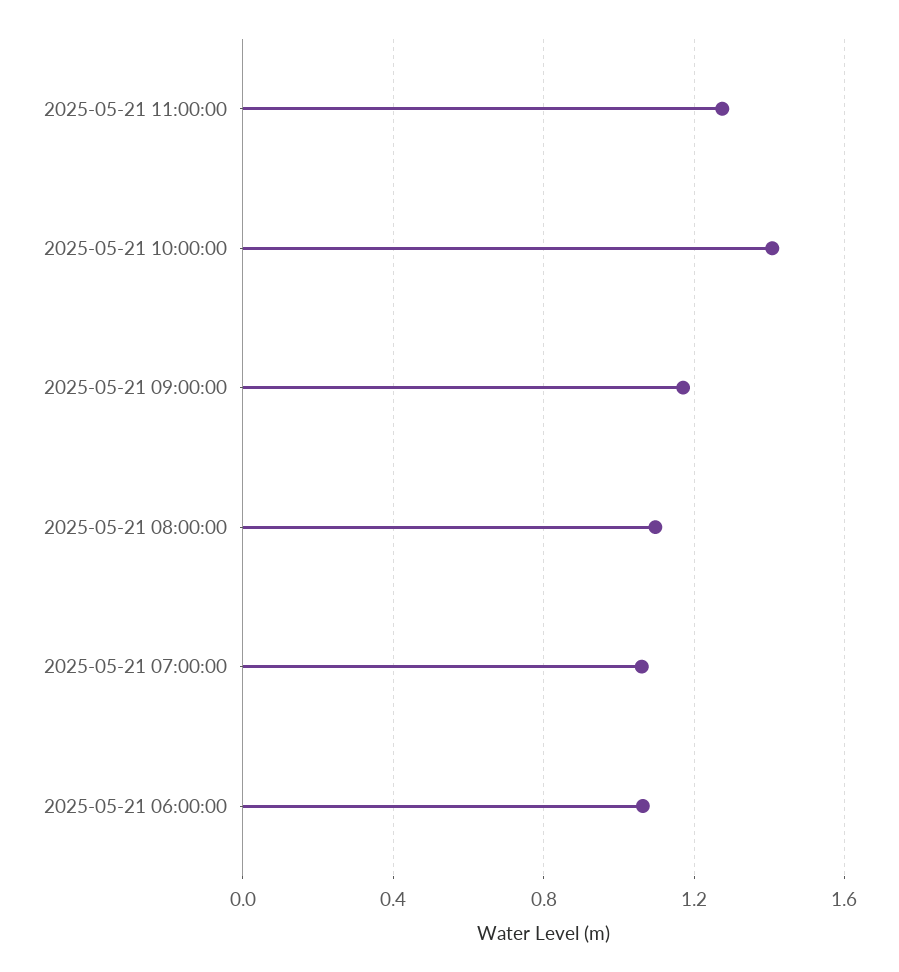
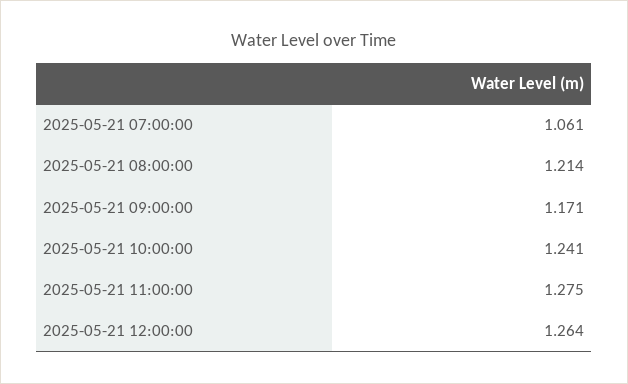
2025-05-21 10:00:00: 1.4 -> 1.241
2025-05-21 08:00:00: 1.1 -> 1.214
2025-05-21 06:00:00: 1.05 -> none
2025-05-21 12:00:00: none -> 1.264

